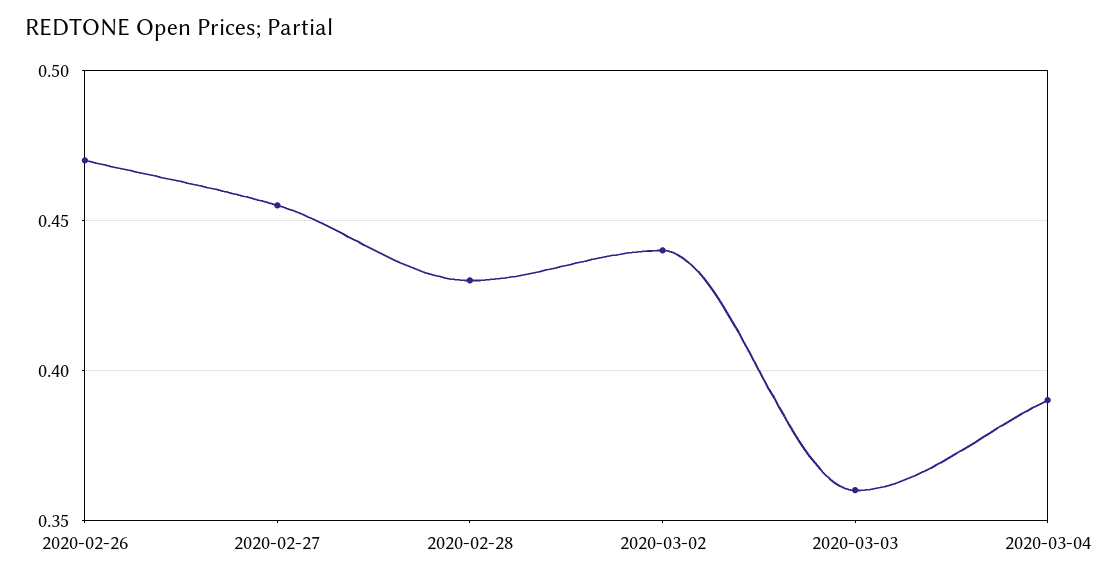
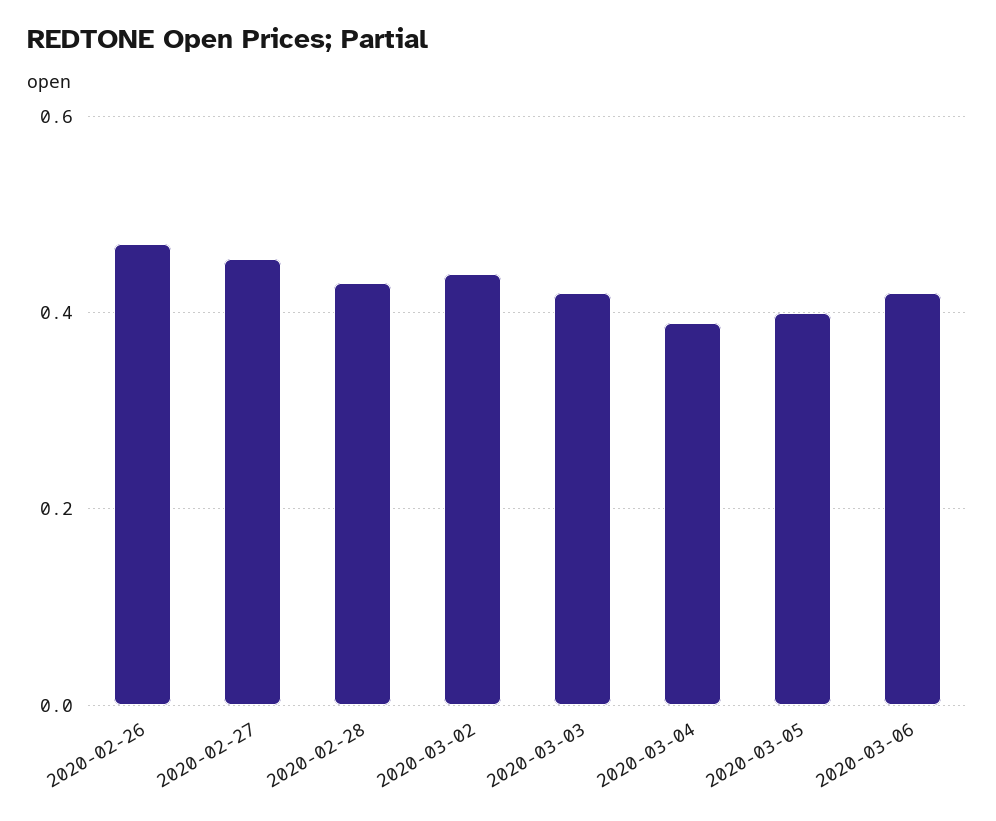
2020-03-03: 0.36 -> 0.42
2020-03-05: none -> 0.4
2020-03-06: none -> 0.42

